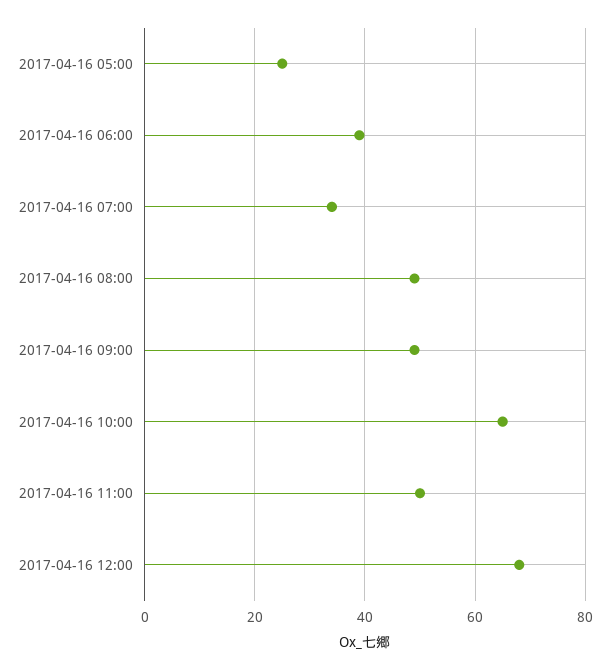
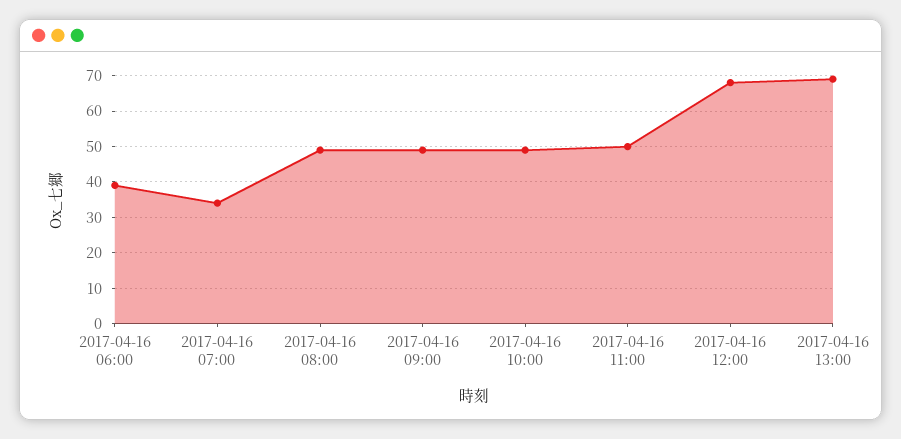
2017-04-16 05:00: 25 -> none
2017-04-16 10:00: 65 -> 50
2017-04-16 13:00: none -> 70

